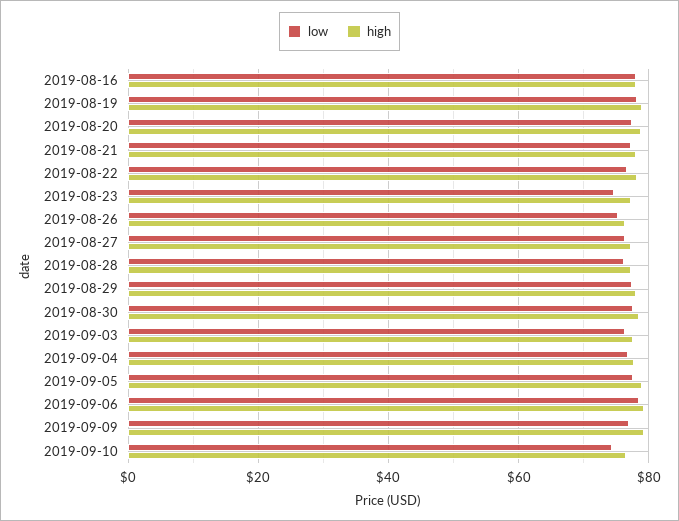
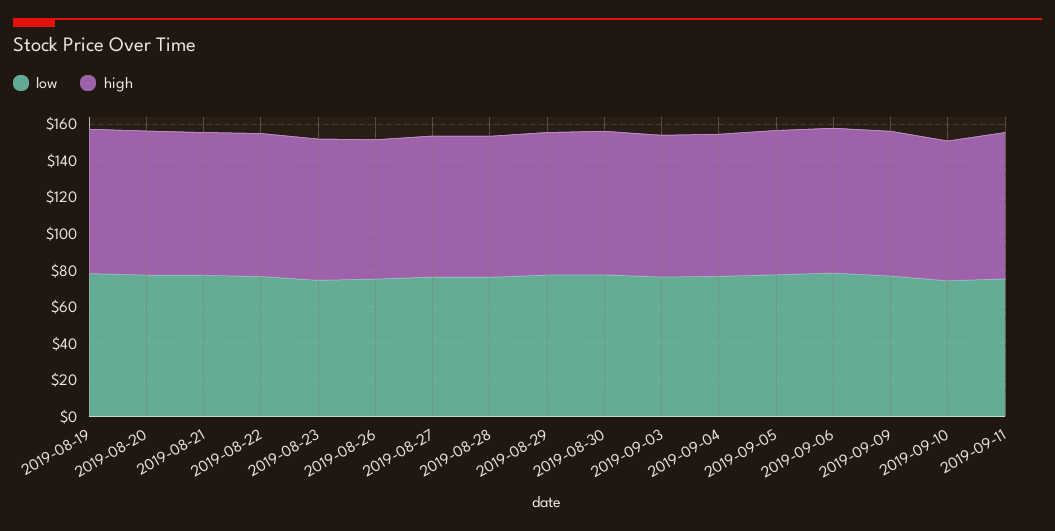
low, 2019-08-16: 78 -> none
high, 2019-08-16: 78 -> none
low, 2019-09-11: none -> 75
high, 2019-09-11: none -> 80

